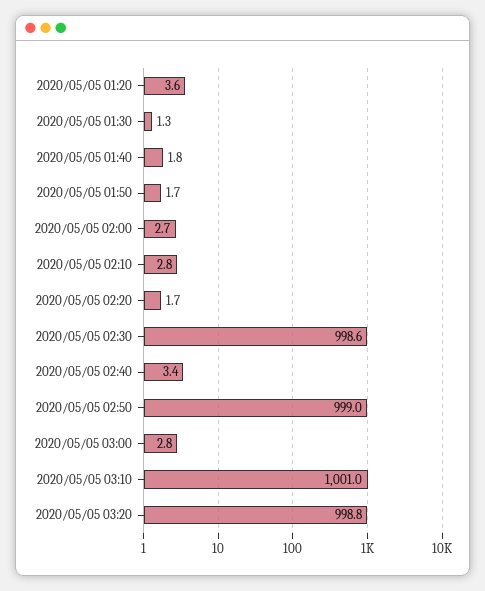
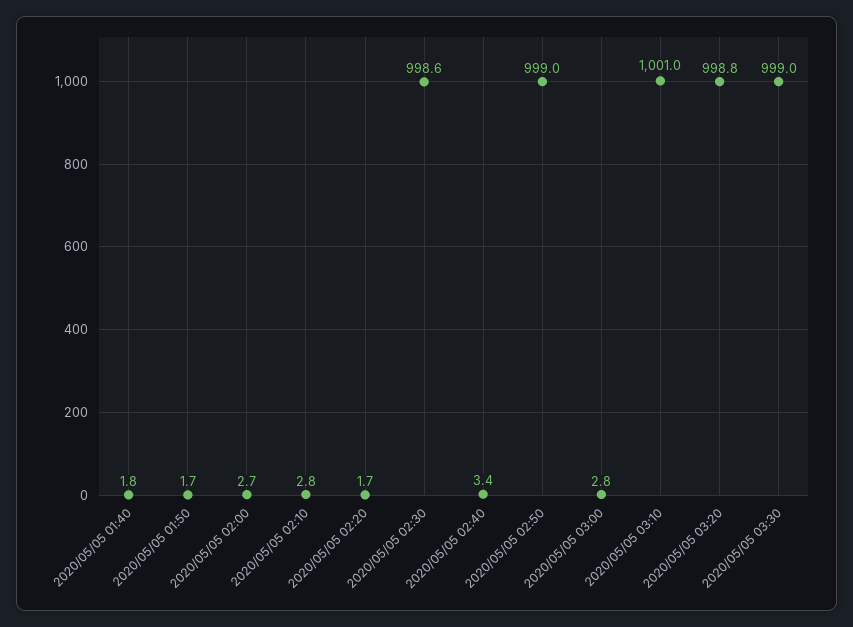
2020/05/05 01:20: 3.6 -> none
2020/05/05 01:30: 1.3 -> none
2020/05/05 03:30: none -> 999

